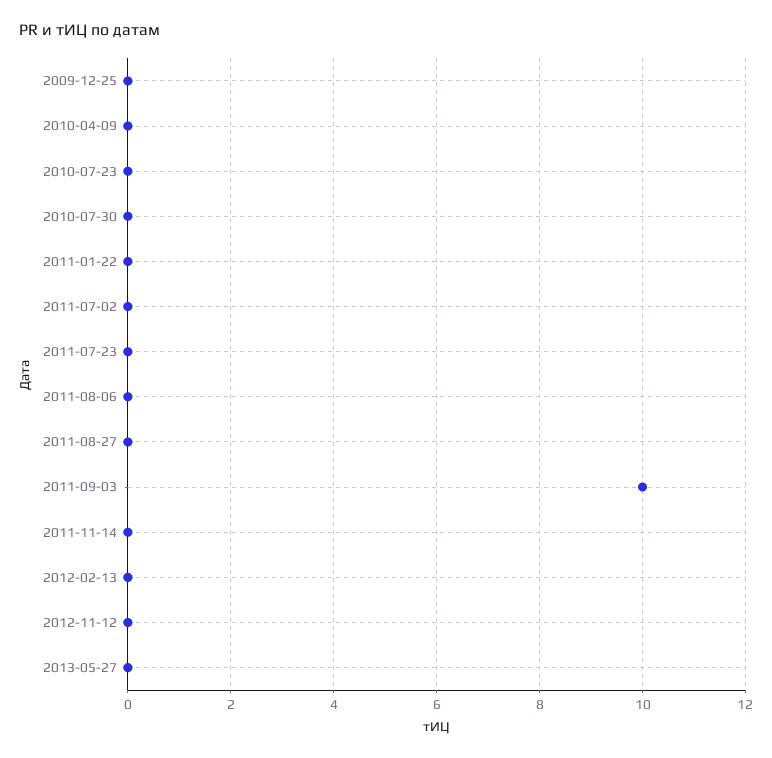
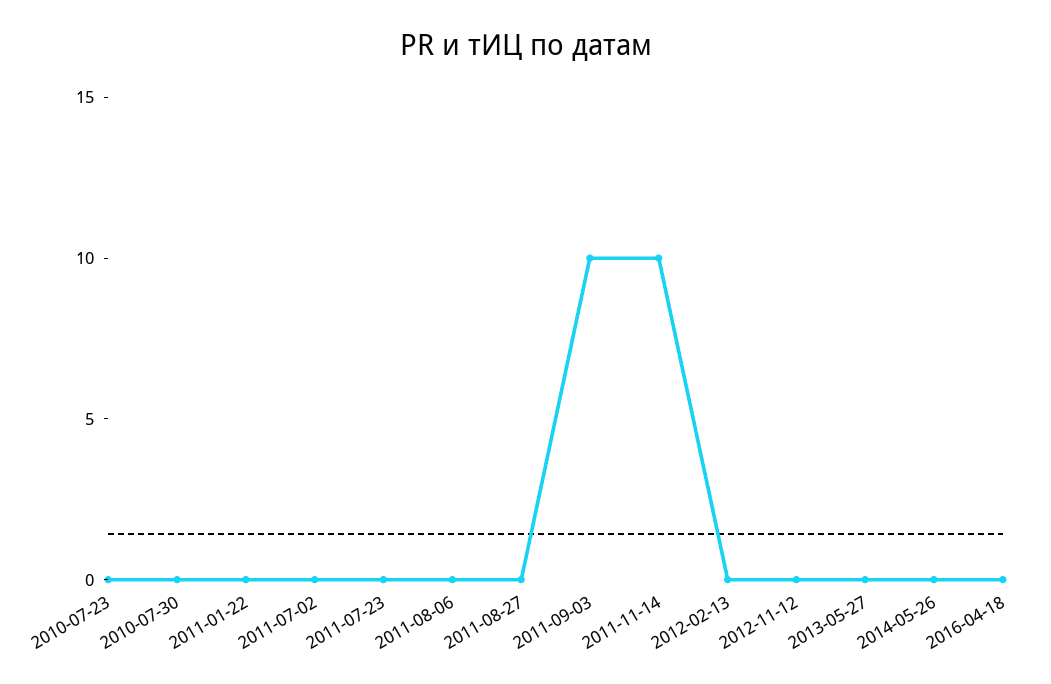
2009-12-25: 0 -> none
2010-04-09: 0 -> none
2011-11-14: 0 -> 10
2014-05-26: none -> 0
2016-04-18: none -> 0

